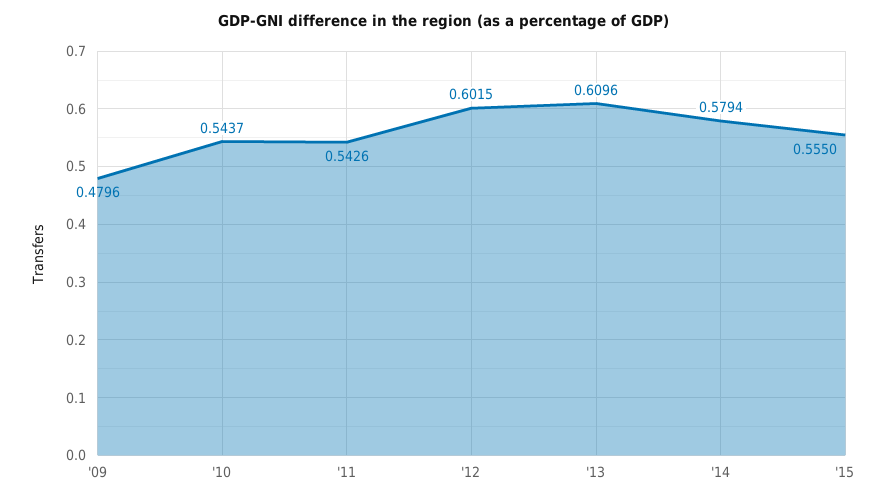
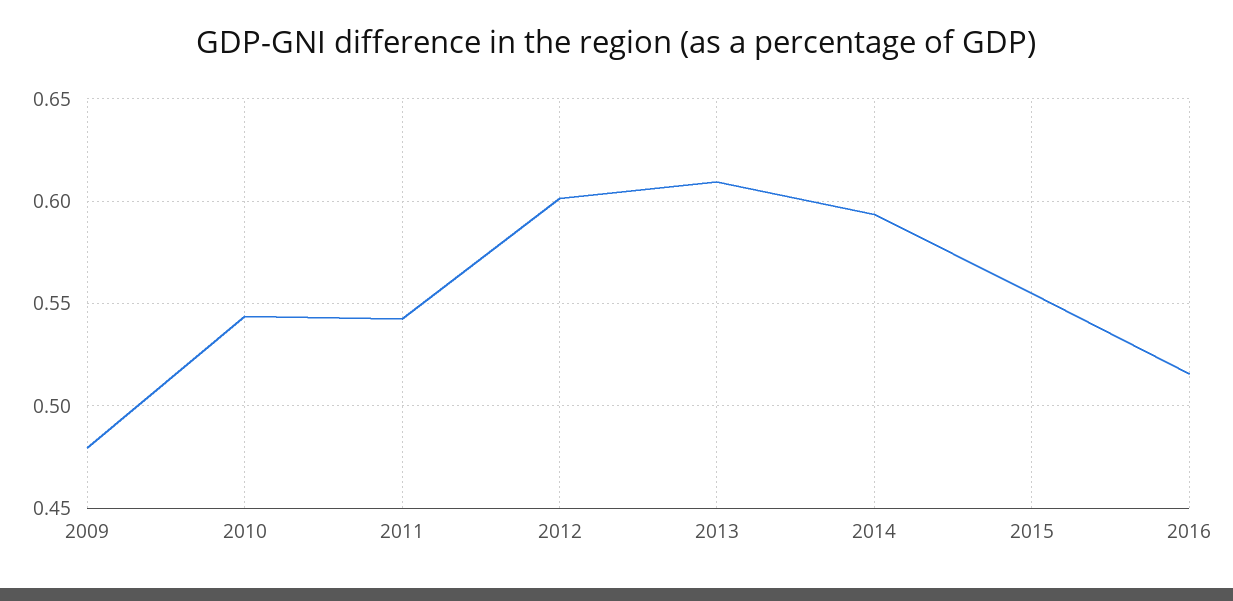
'14: 0.5794 -> 0.595
2016: none -> 0.515

